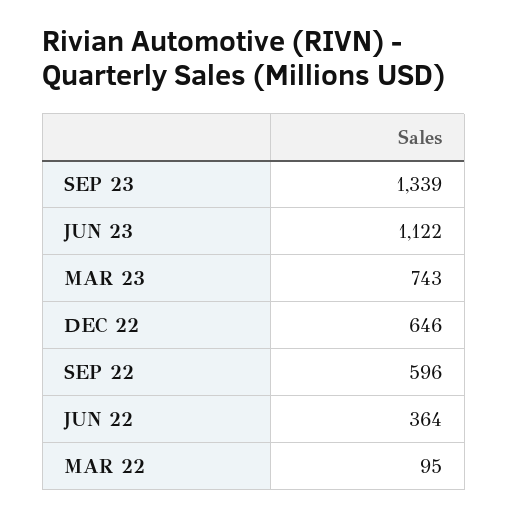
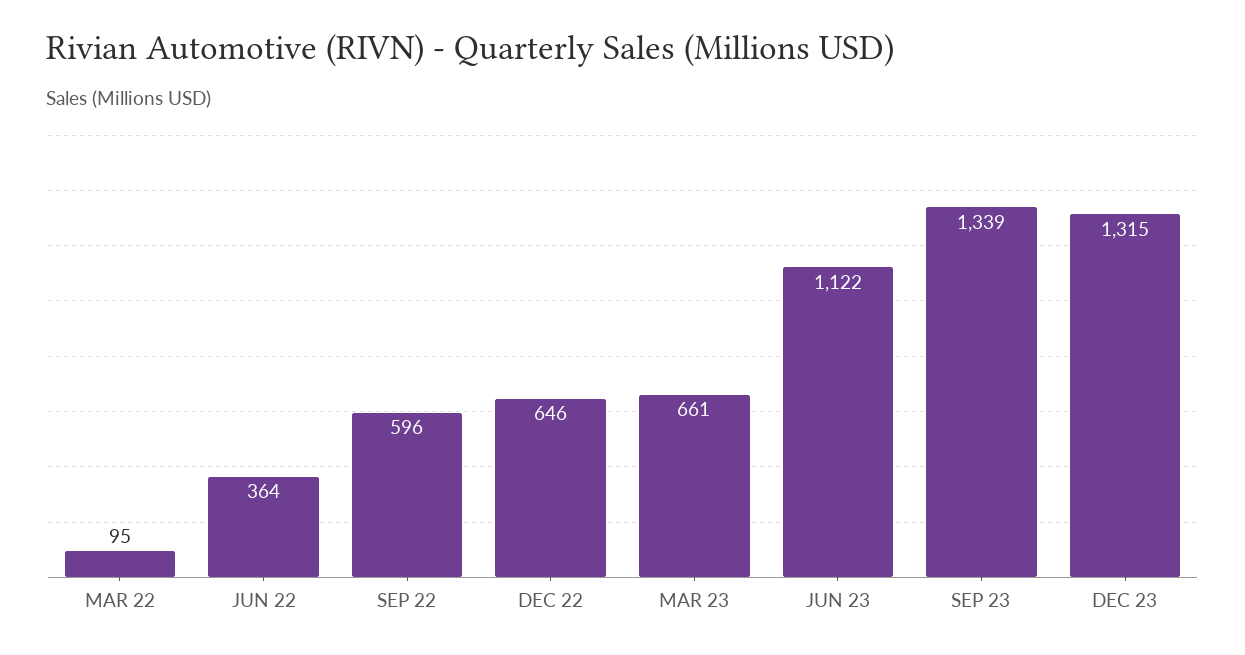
MAR 23: 743 -> 661
DEC 23: none -> 1315

